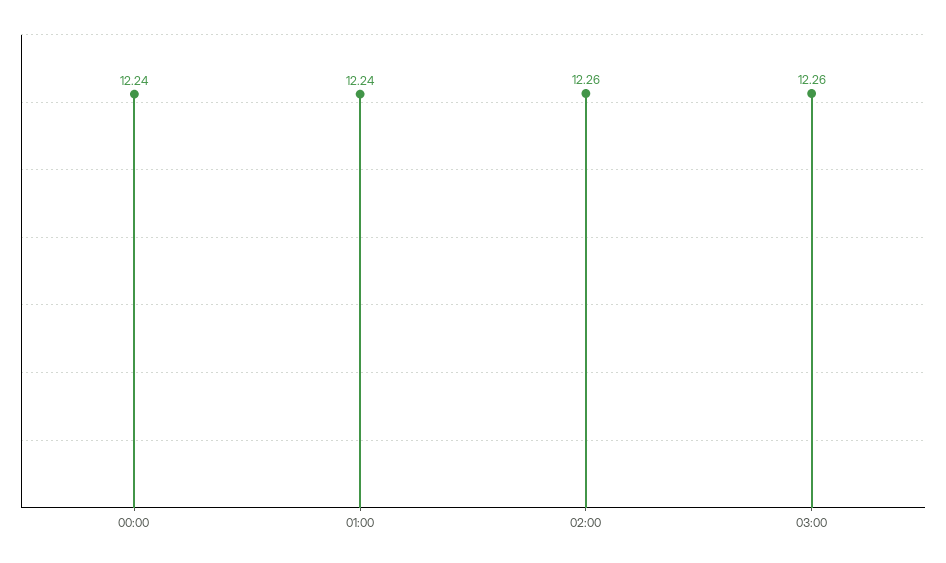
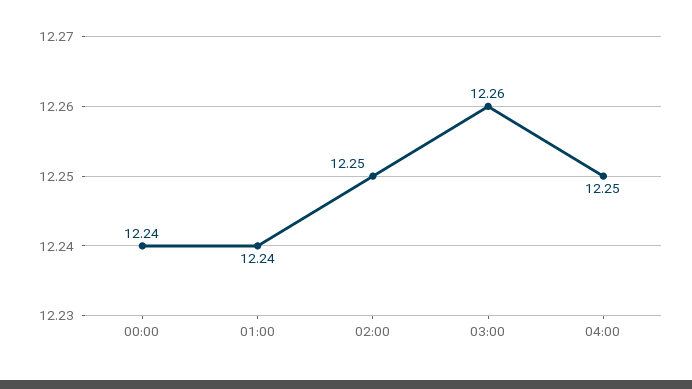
02:00: 12.26 -> 12.25
04:00: none -> 12.25

